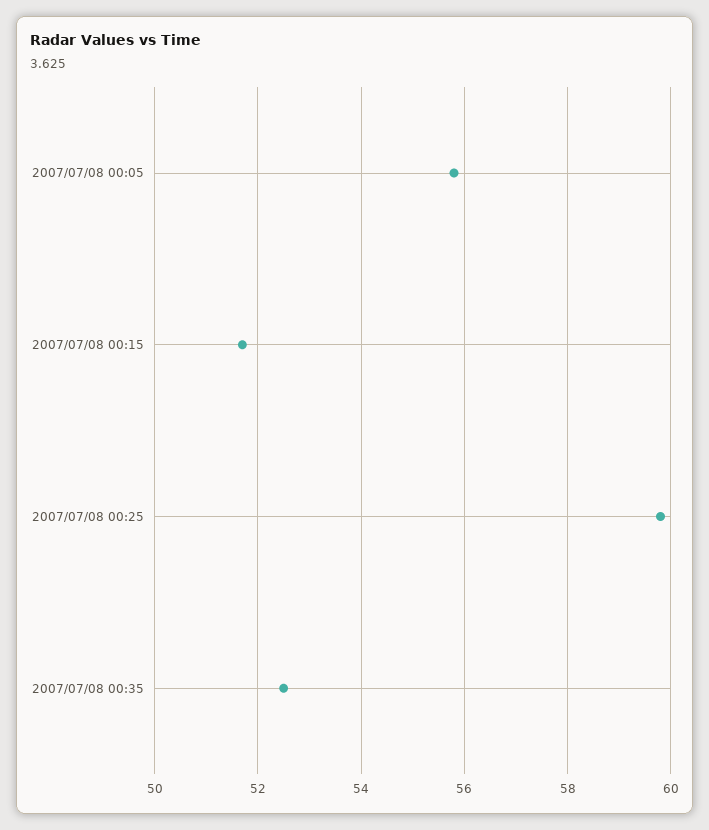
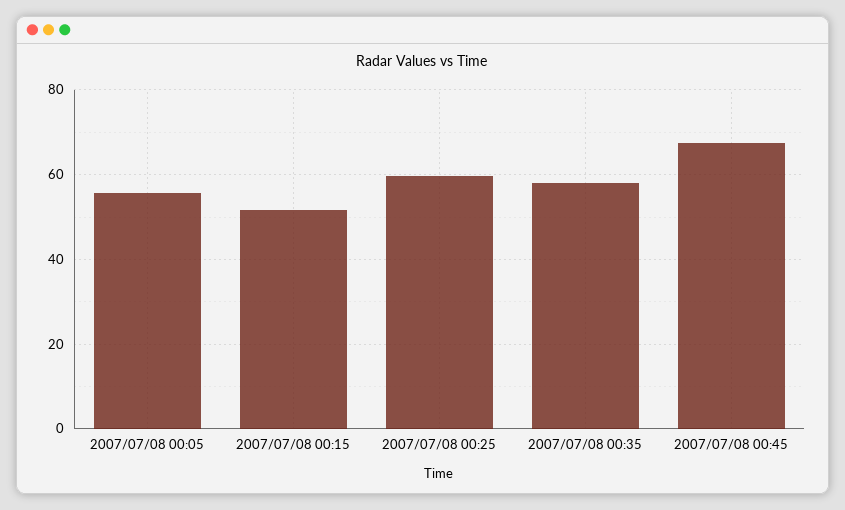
2007/07/08 00:35: 52.5 -> 58
2007/07/08 00:45: none -> 68

